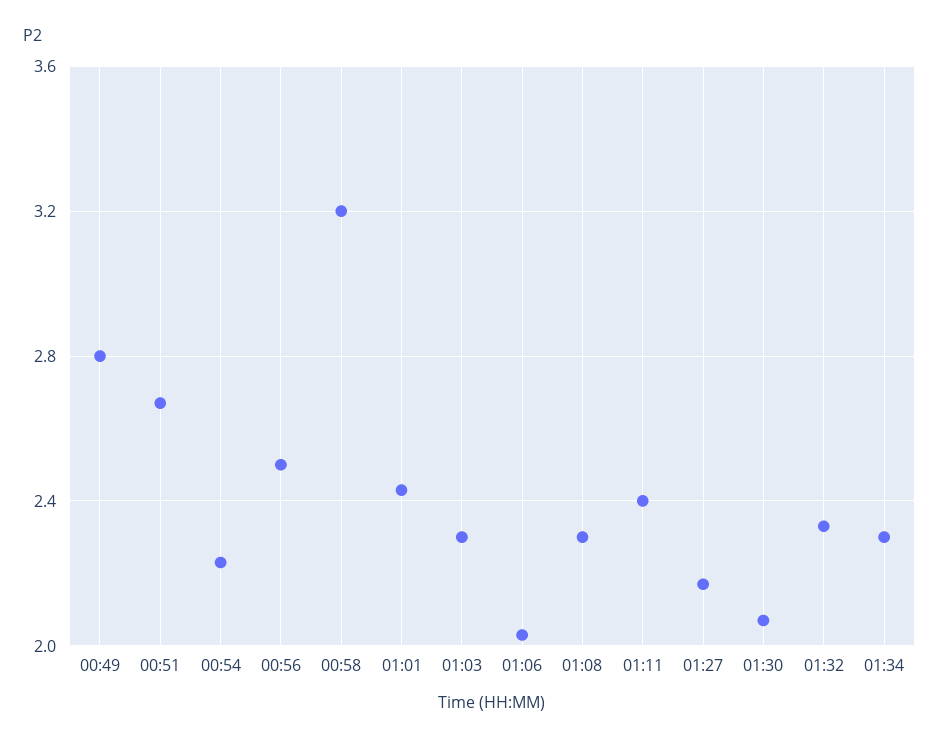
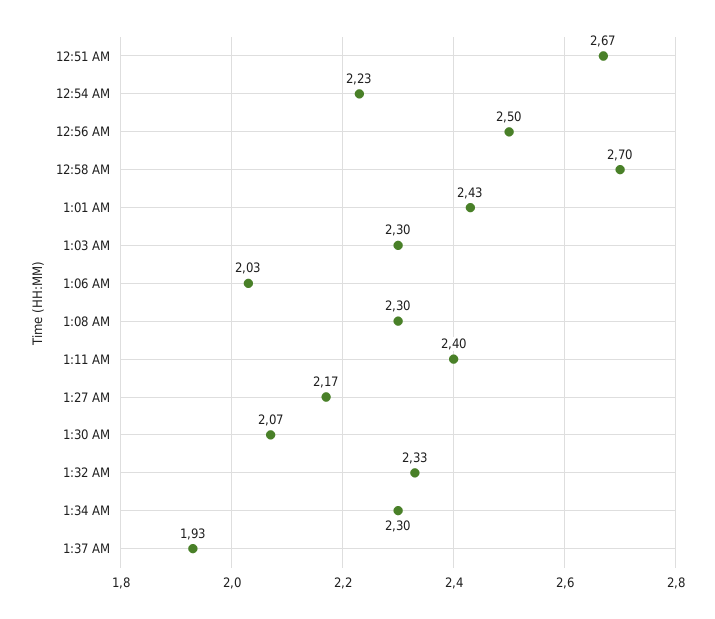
00:49: 2.8 -> none
00:58: 3.2 -> 2.7
1:37 AM: none -> 1.93

